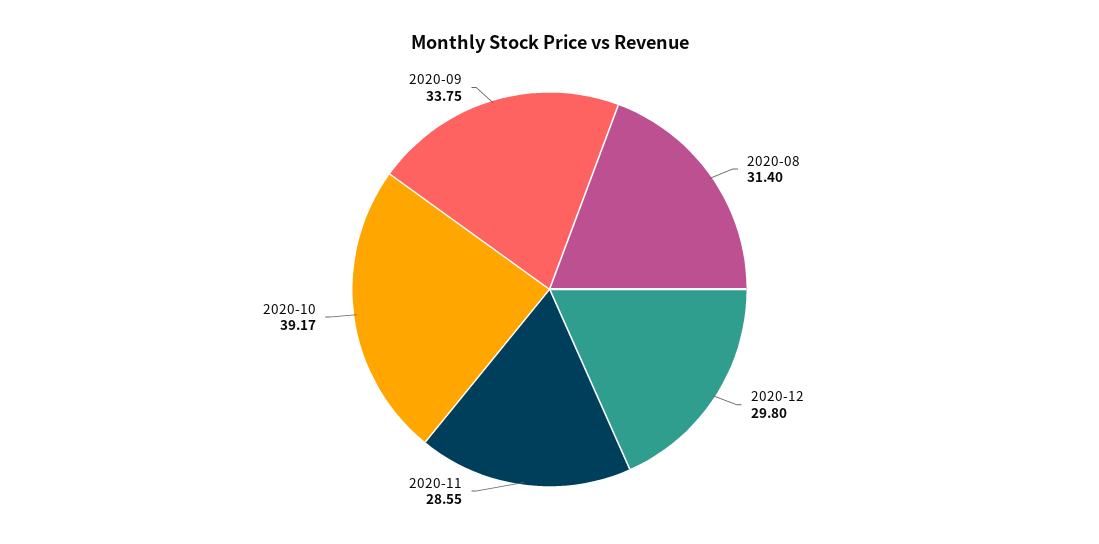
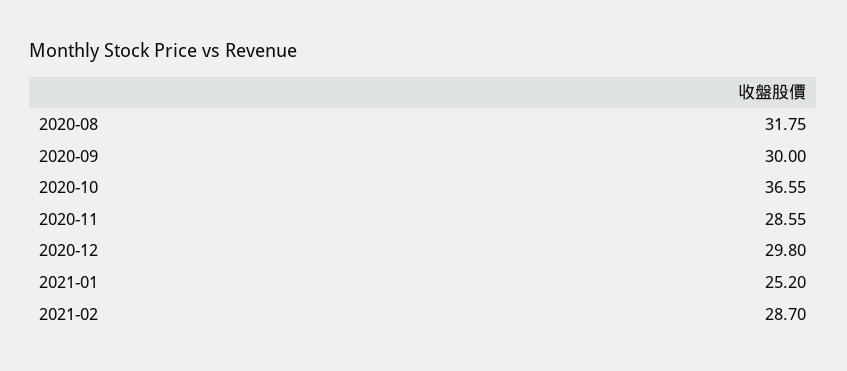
2020-08: 31.4 -> 31.75
2020-10: 39.17 -> 36.55
2020-09: 33.75 -> 30
2021-01: none -> 25.2
2021-02: none -> 28.7

